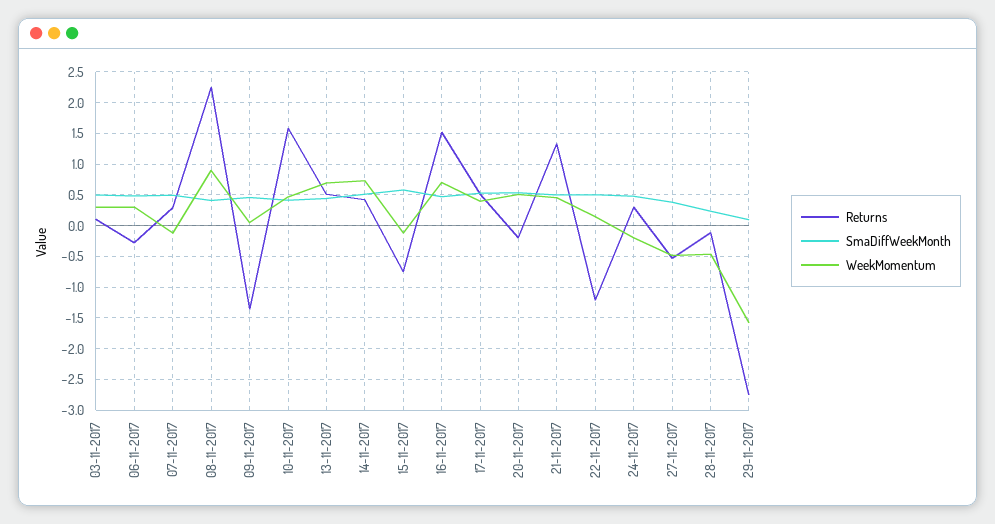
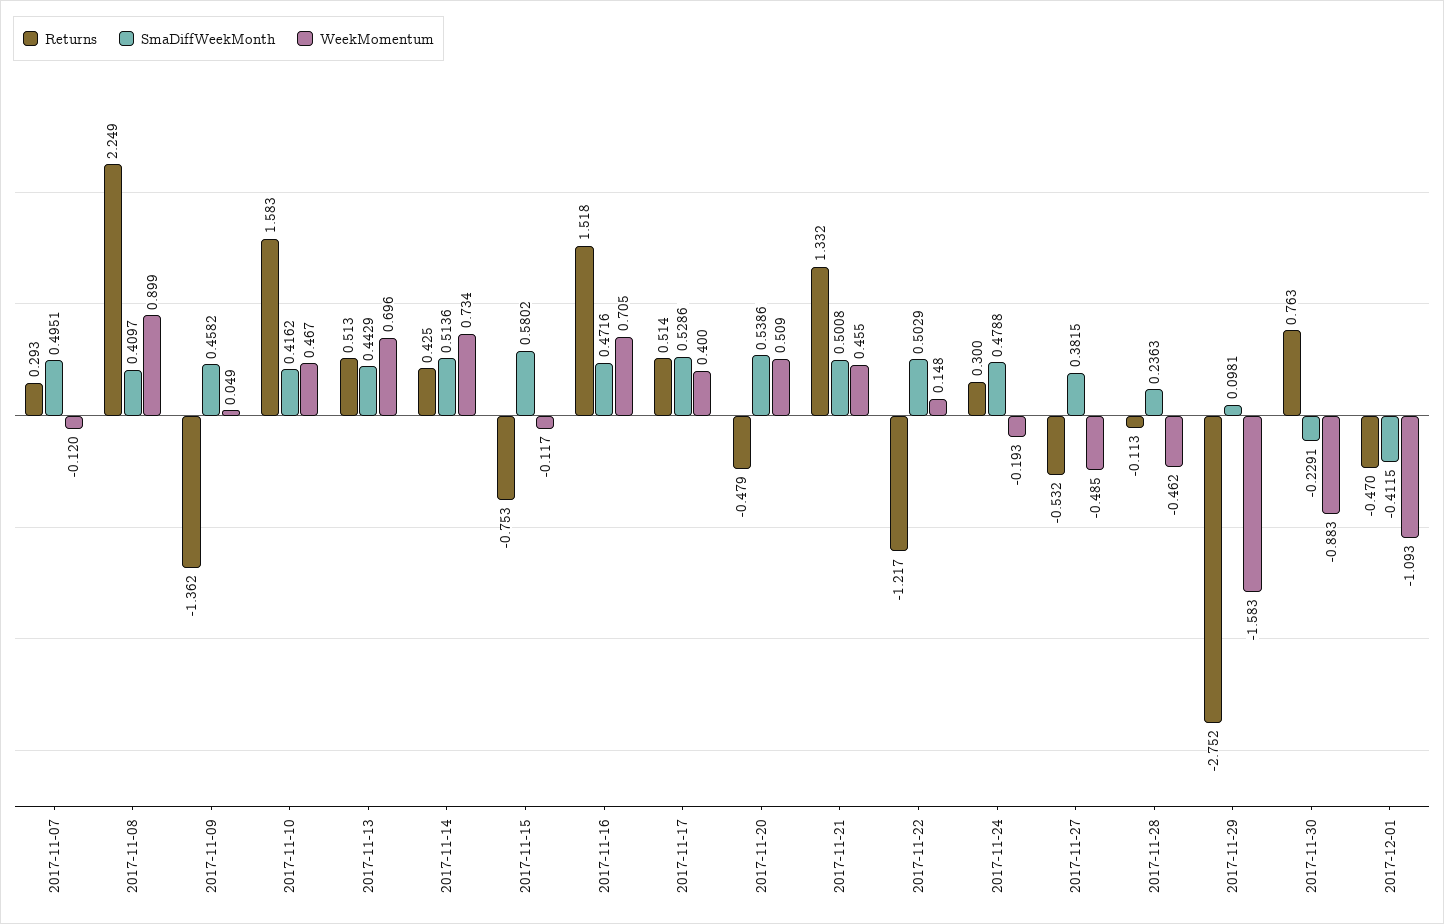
Returns, 03-11-2017: 0.1 -> none
SmaDiffWeekMonth, 03-11-2017: 0.5 -> none
WeekMomentum, 03-11-2017: 0.3 -> none
Returns, 06-11-2017: -0.3 -> none
SmaDiffWeekMonth, 06-11-2017: 0.5 -> none
WeekMomentum, 06-11-2017: 0.3 -> none
Returns, 20-11-2017: -0.2 -> -0.479
Returns, 2017-11-30: none -> 0.763
SmaDiffWeekMonth, 2017-11-30: none -> -0.2291
WeekMomentum, 2017-11-30: none -> -0.883
Returns, 2017-12-01: none -> -0.47
SmaDiffWeekMonth, 2017-12-01: none -> -0.4115
WeekMomentum, 2017-12-01: none -> -1.093

